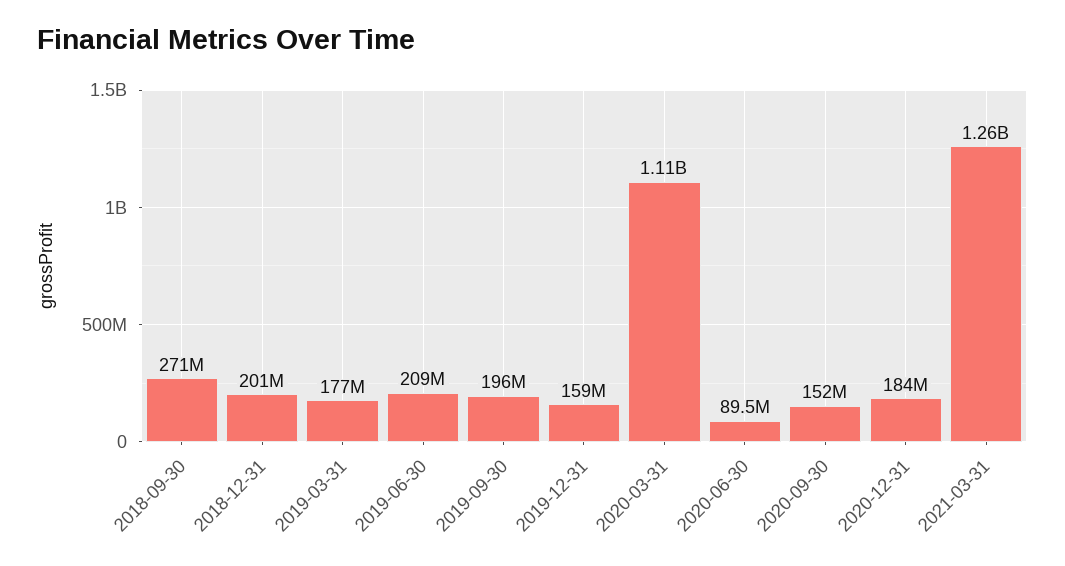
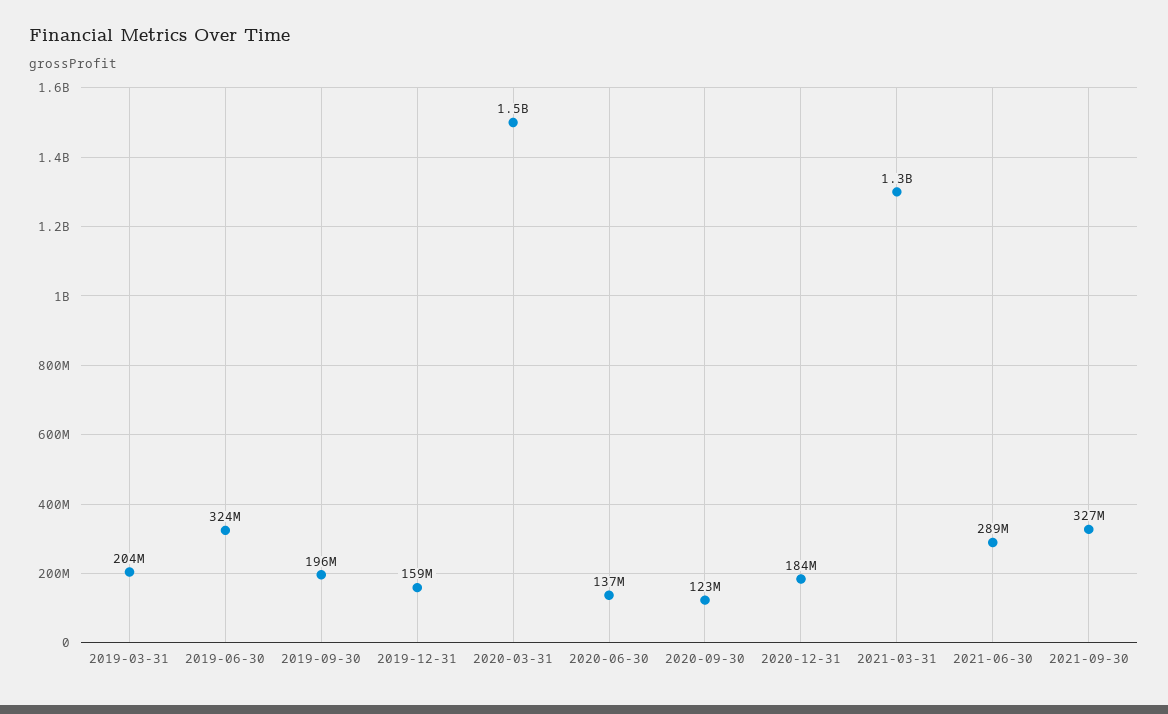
2018-09-30: 271000000 -> none
2018-12-31: 201000000 -> none
2019-03-31: 177000000 -> 204000000
2019-06-30: 209000000 -> 324000000
2020-03-31: 1110000000 -> 1500000000
2020-06-30: 89500000 -> 137000000
2020-09-30: 152000000 -> 123000000
2021-06-30: none -> 289000000
2021-09-30: none -> 327000000

